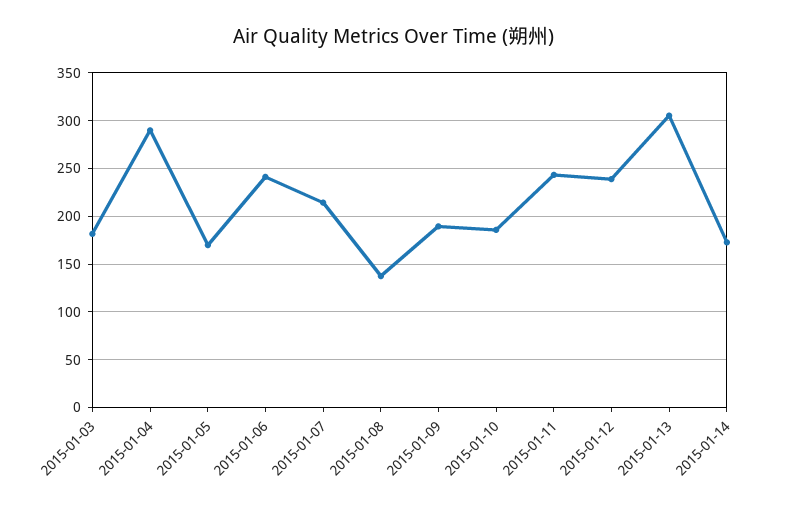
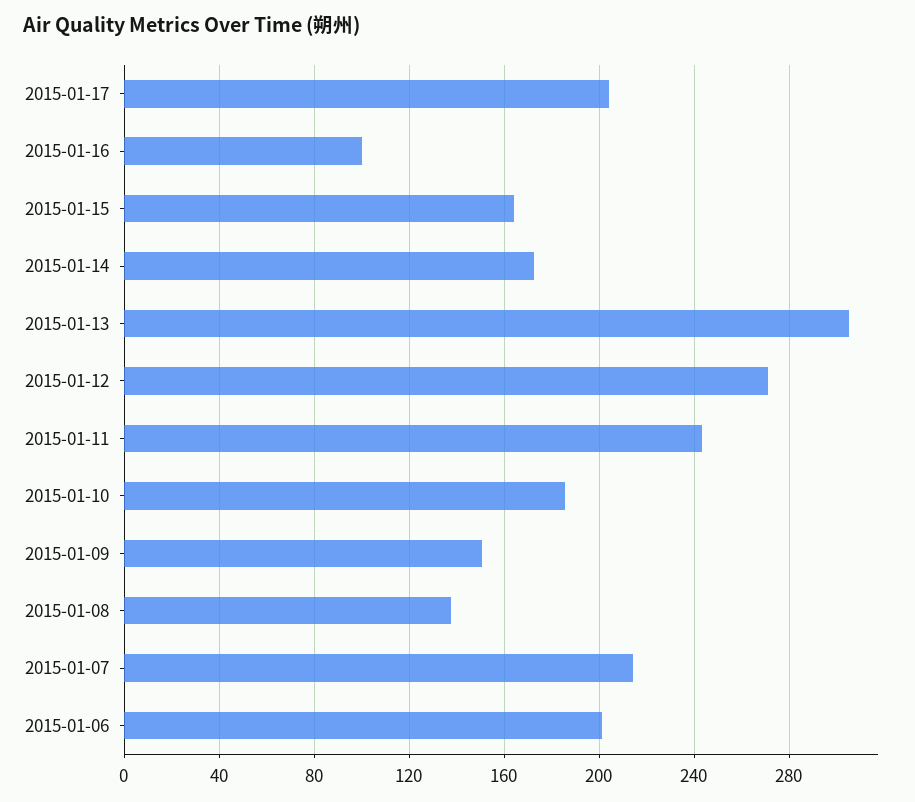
2015-01-03: 180 -> none
2015-01-04: 290 -> none
2015-01-05: 170 -> none
2015-01-06: 240 -> 200
2015-01-09: 190 -> 150
2015-01-12: 240 -> 270
2015-01-17: none -> 205
2015-01-16: none -> 100
2015-01-15: none -> 165

